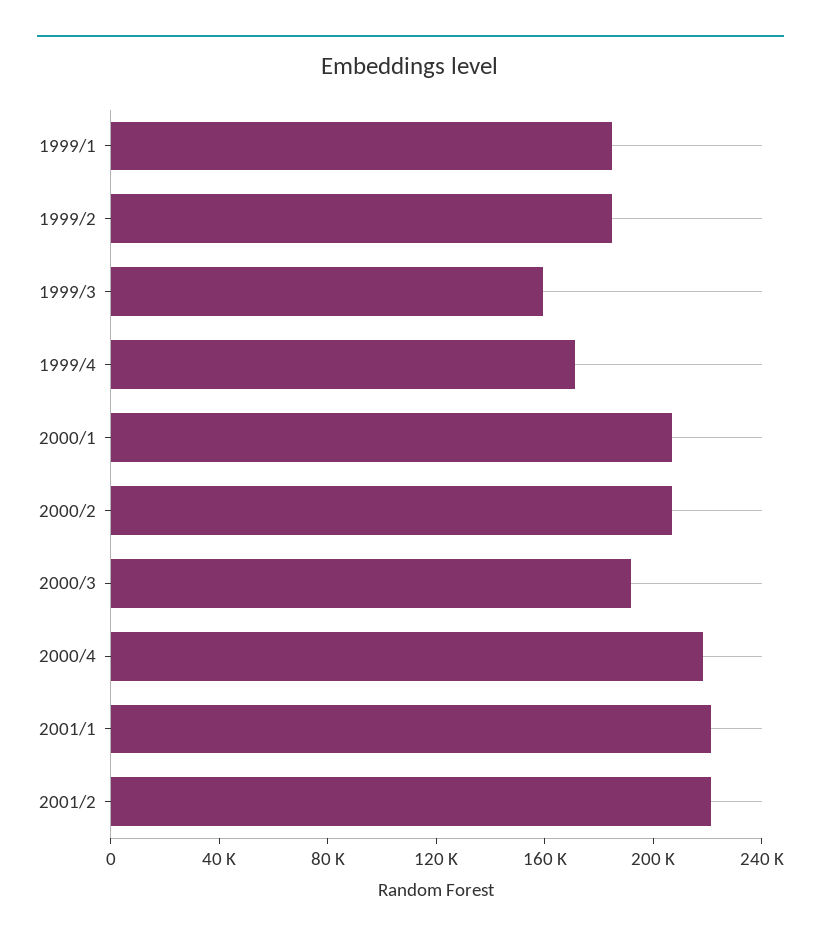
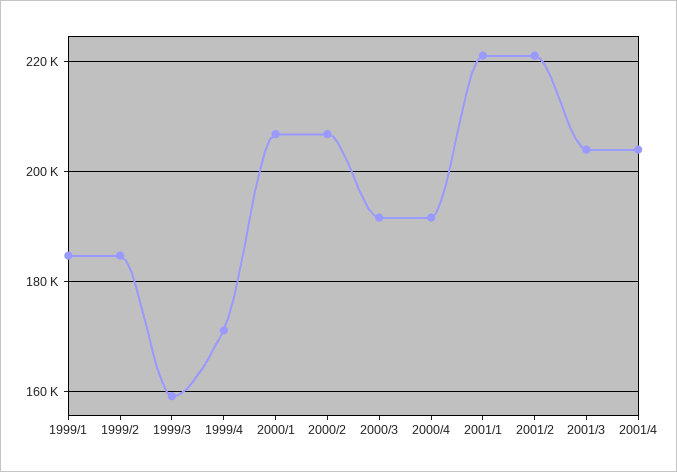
2000/4: 220000 -> 192000
2001/3: none -> 204000
2001/4: none -> 204000

